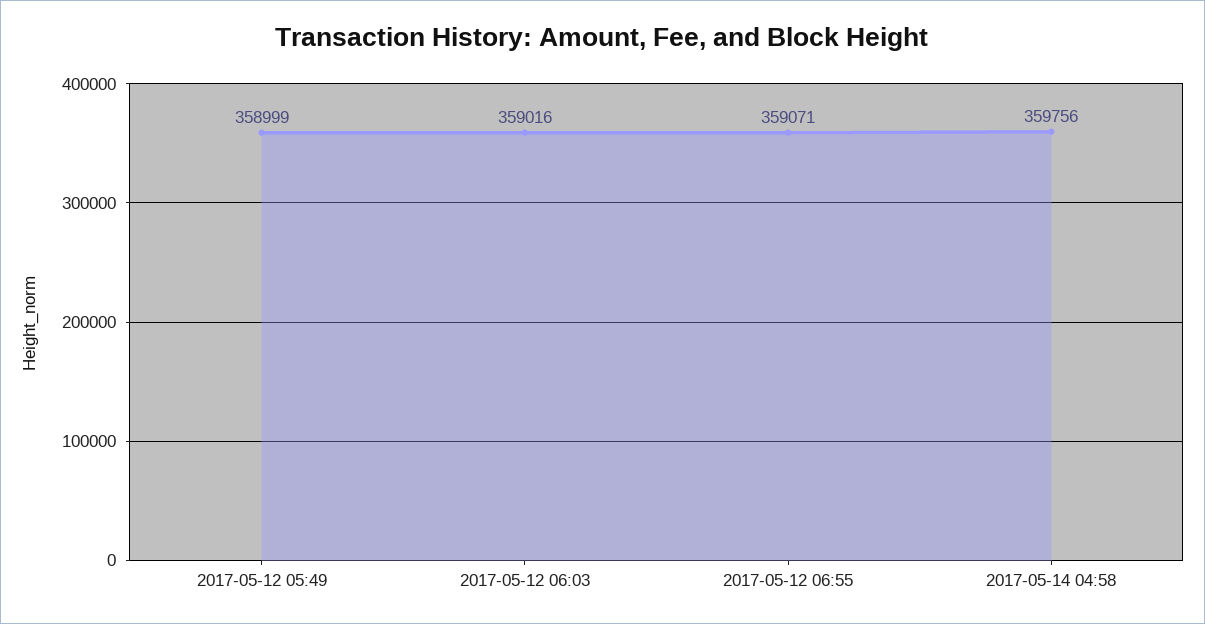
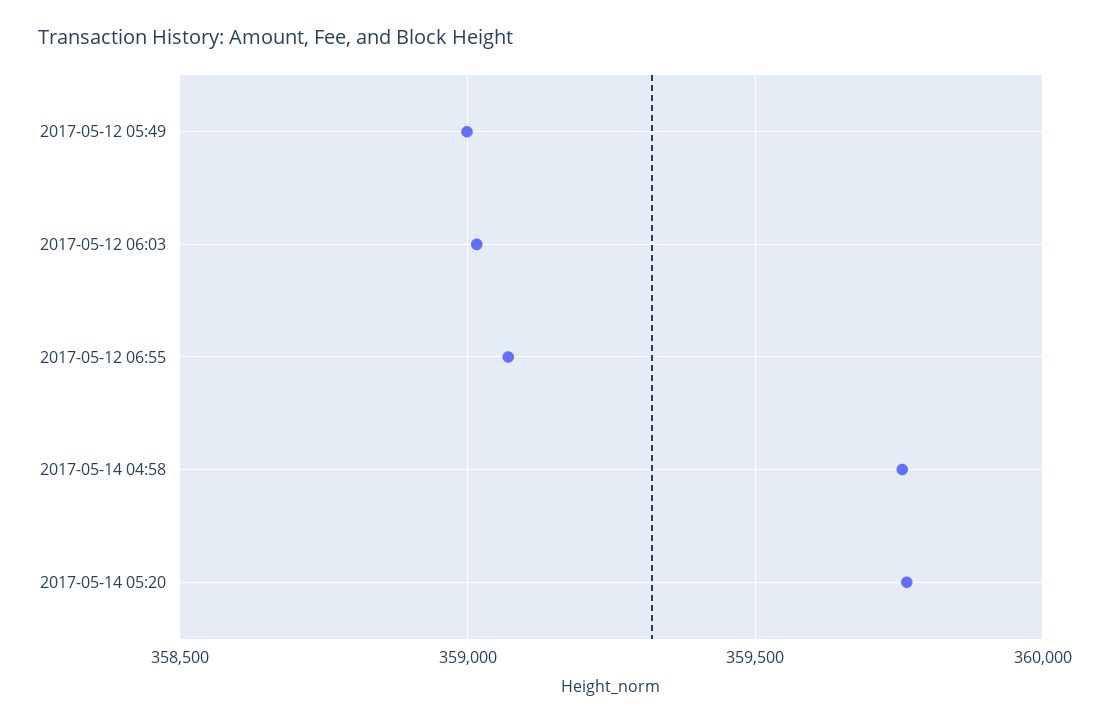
2017-05-14 05:20: none -> 359750

